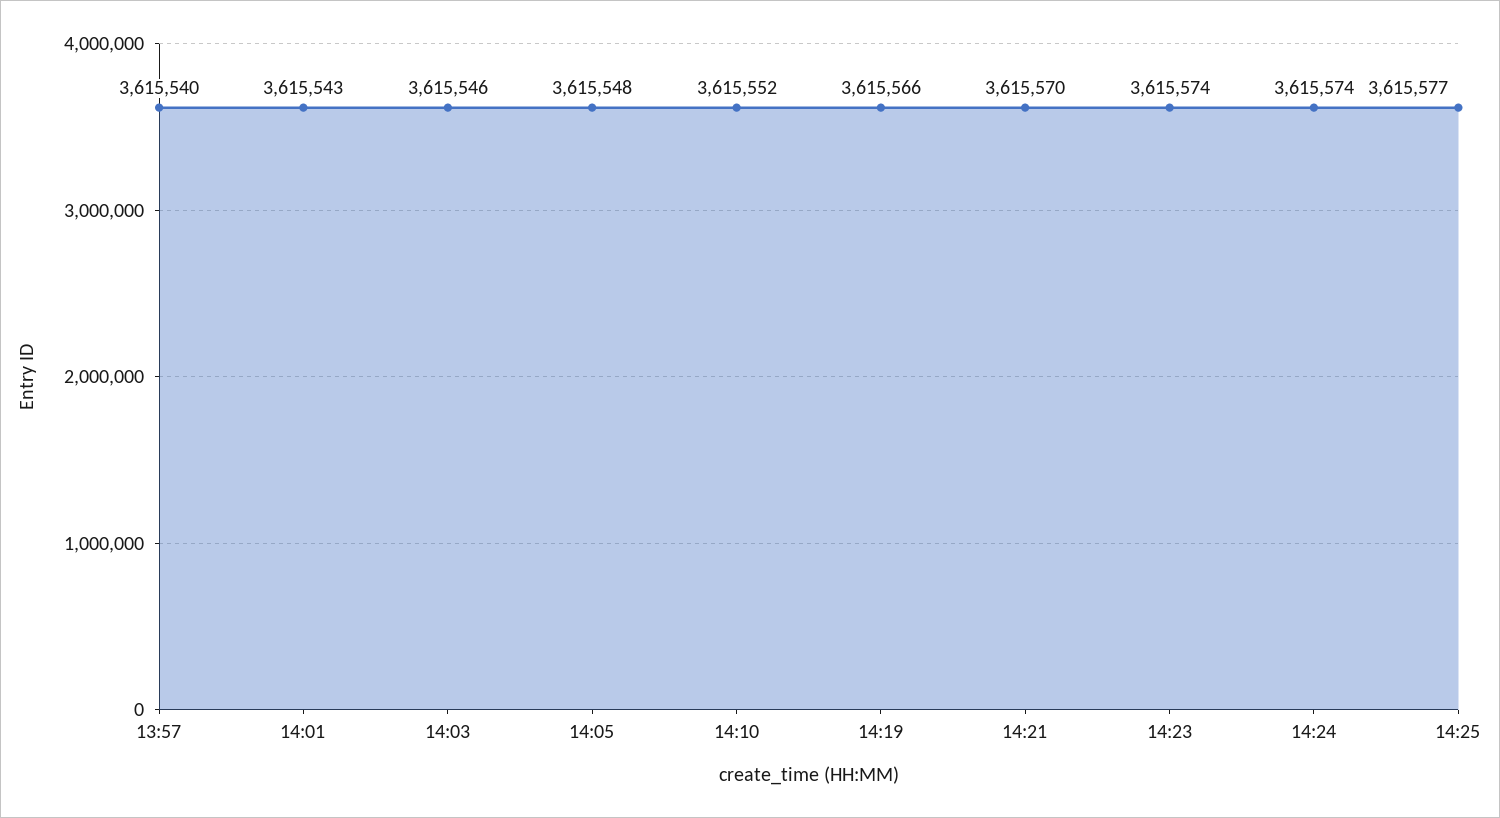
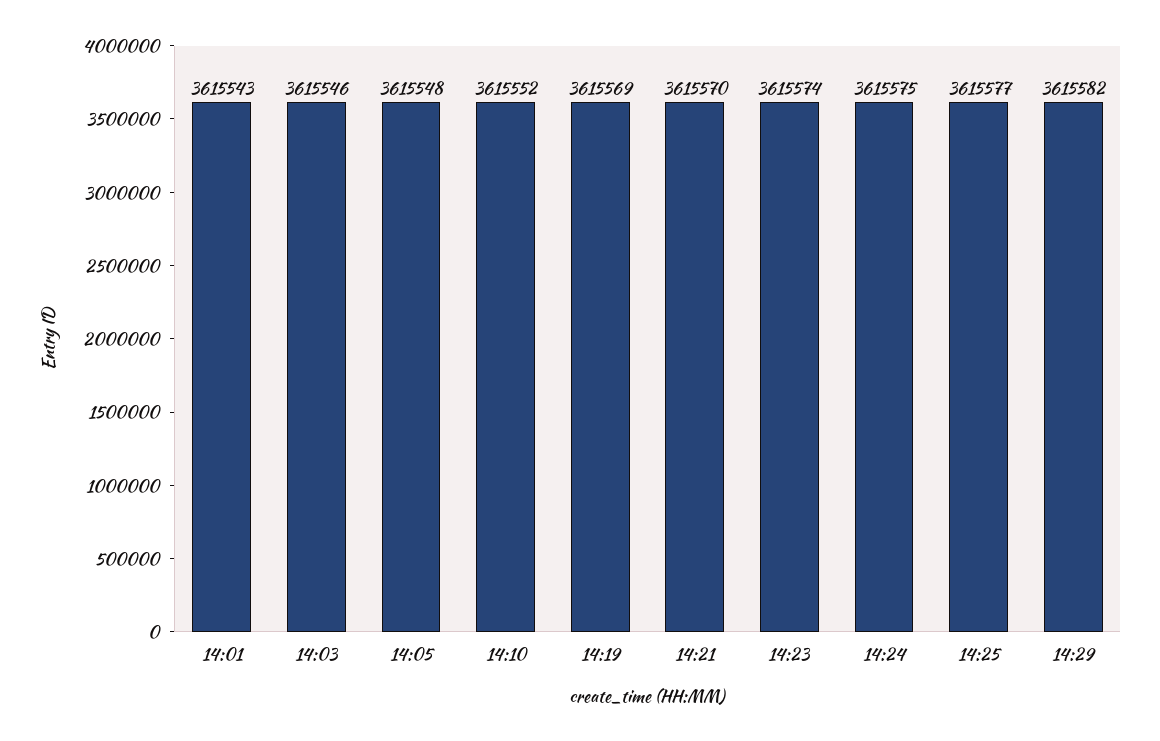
13:57: 3615540 -> none
14:19: 3615566 -> 3615569
14:24: 3615574 -> 3615575
14:29: none -> 3615582

